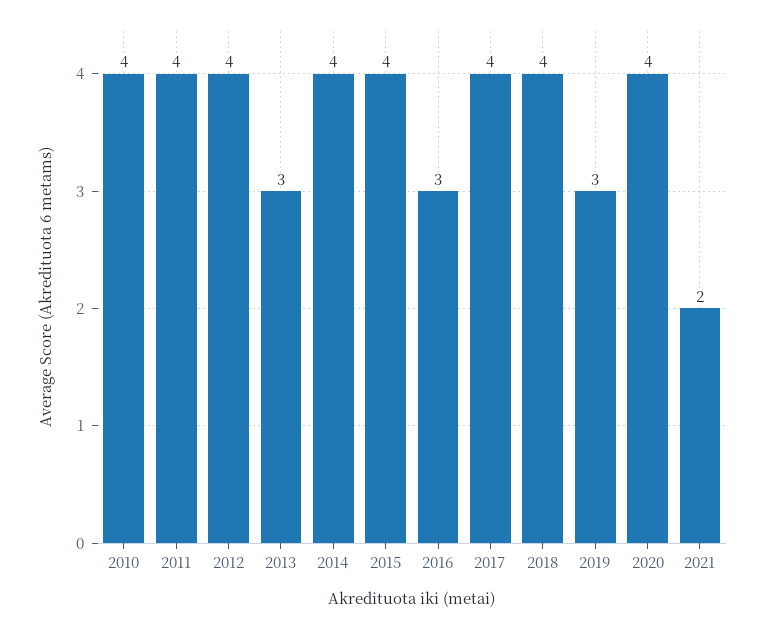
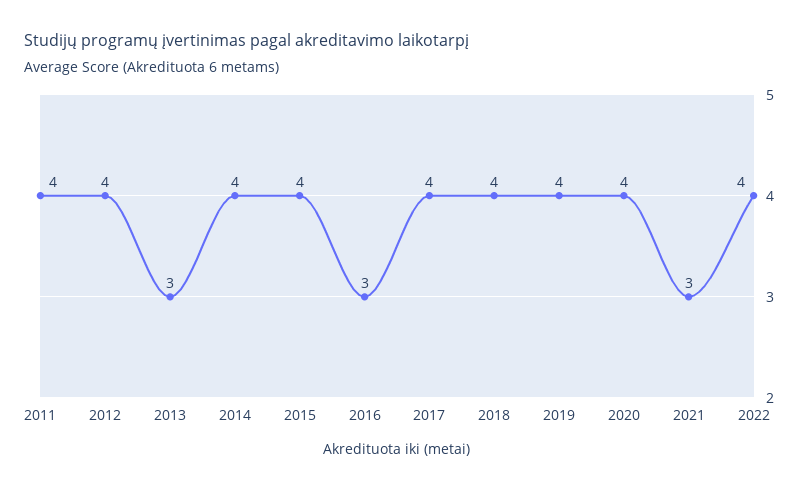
2010: 4 -> none
2019: 3 -> 4
2021: 2 -> 3
2022: none -> 4

